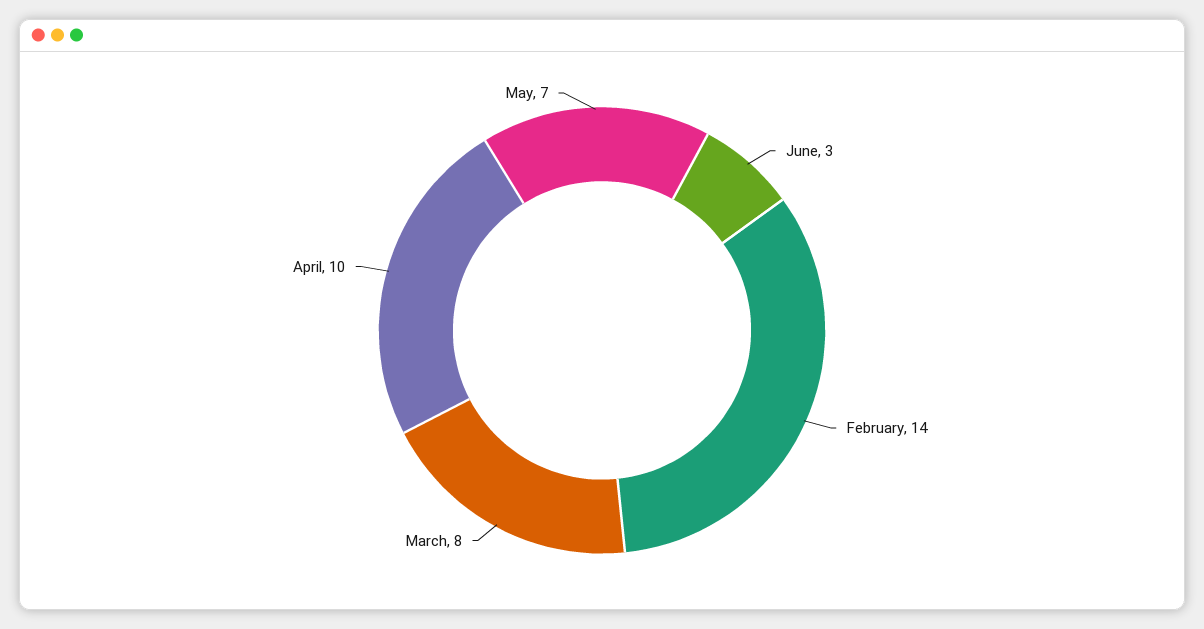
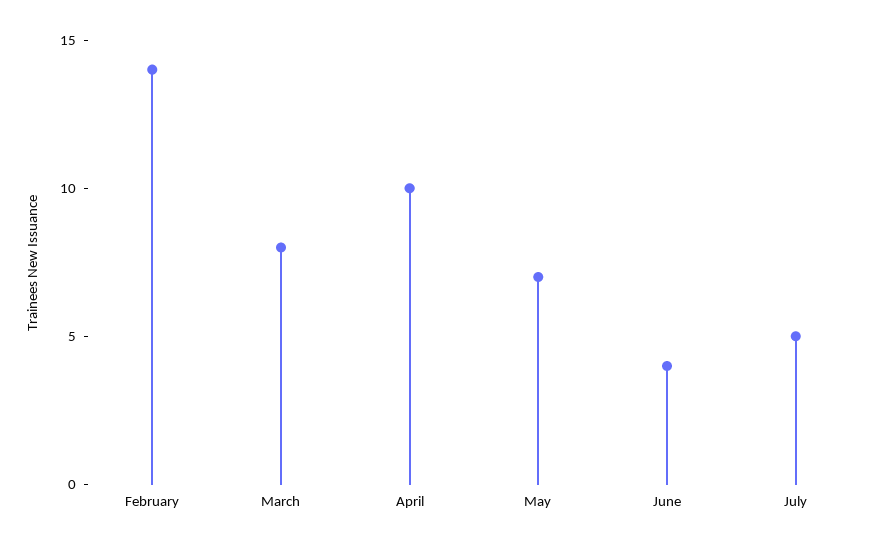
June: 3 -> 4
July: none -> 5

